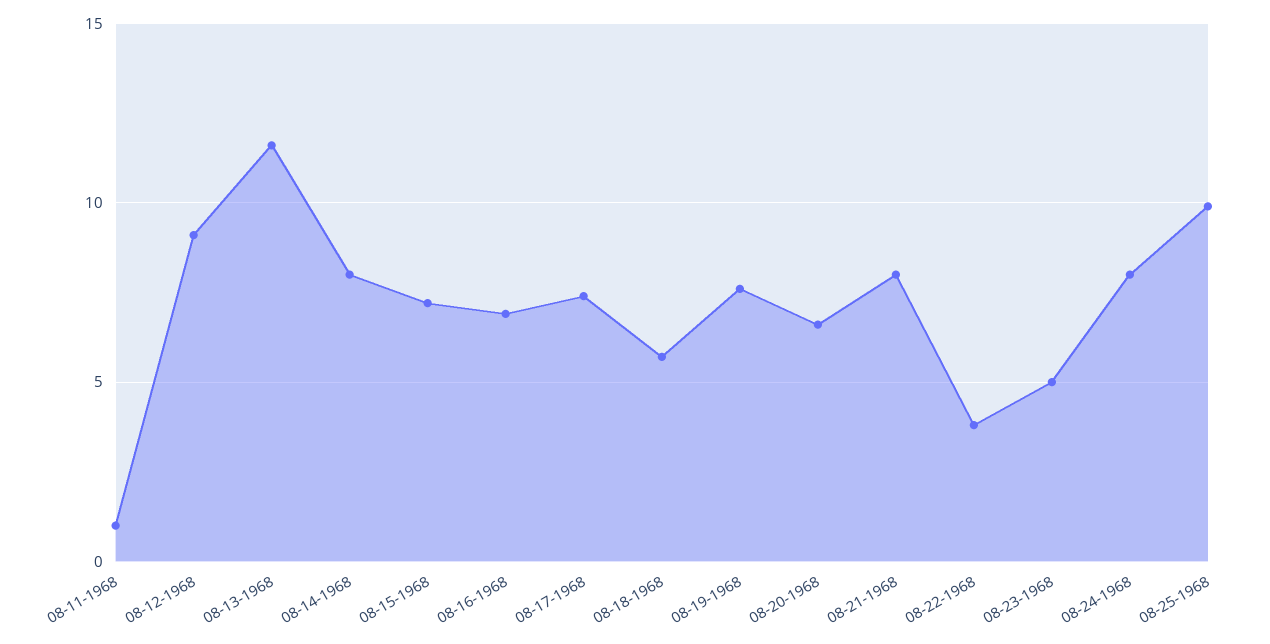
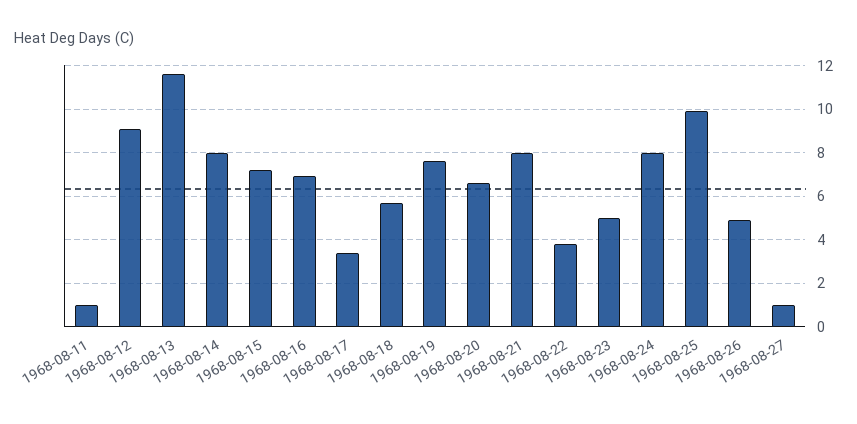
08-17-1968: 7.5 -> 3.5
1968-08-26: none -> 5
1968-08-27: none -> 1

